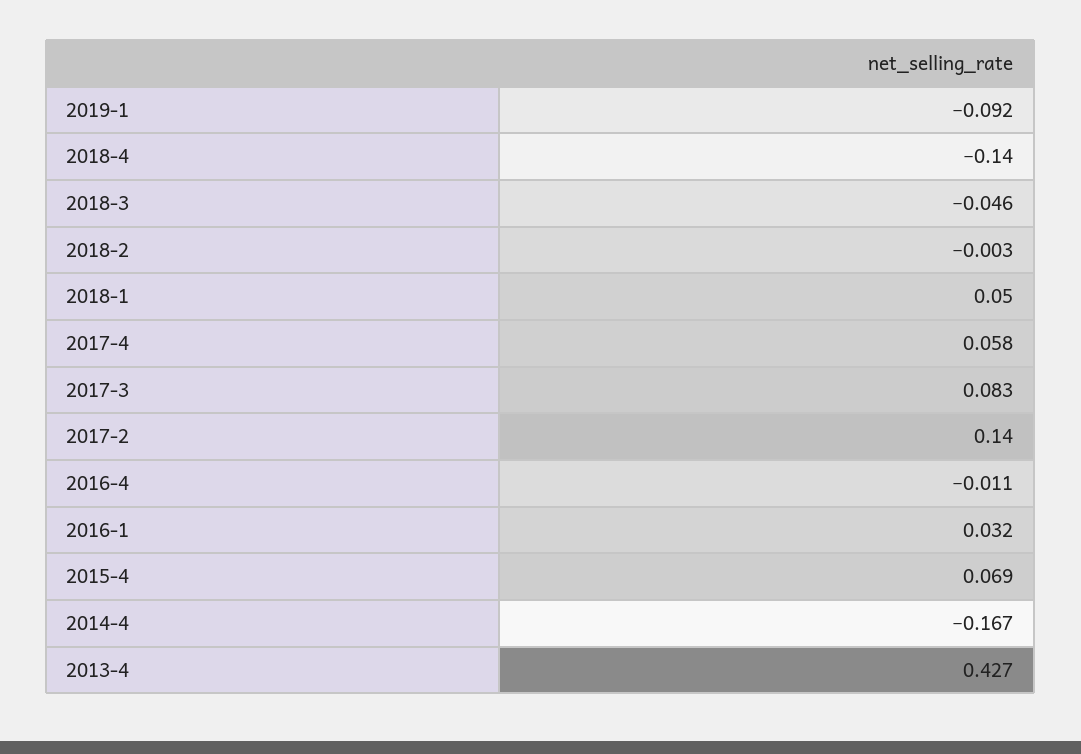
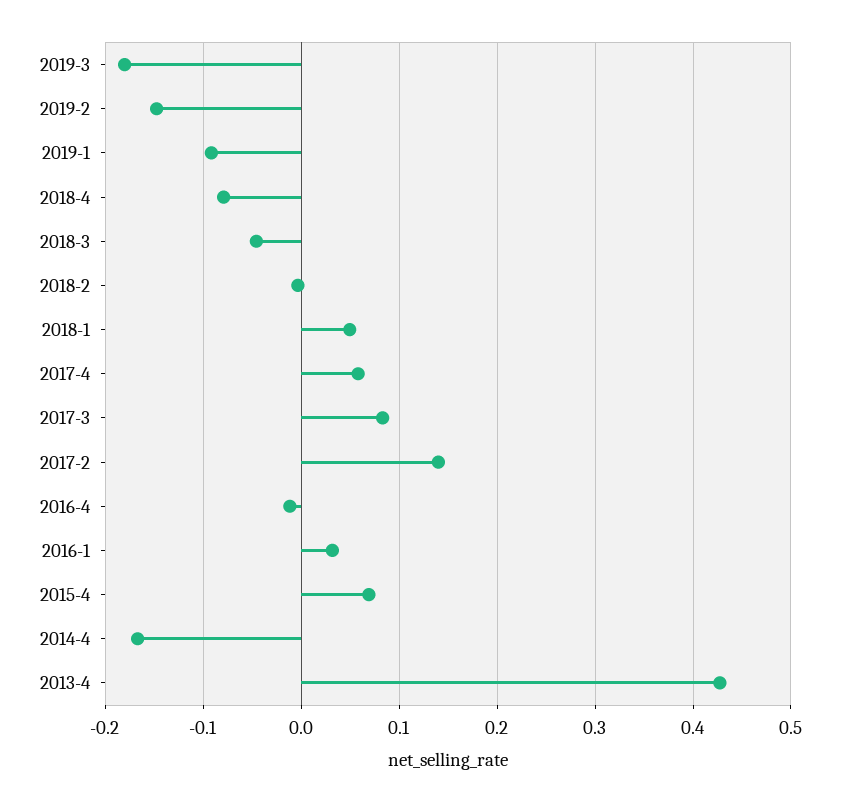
2018-4: -0.14 -> -0.08
2019-3: none -> -0.18
2019-2: none -> -0.15

